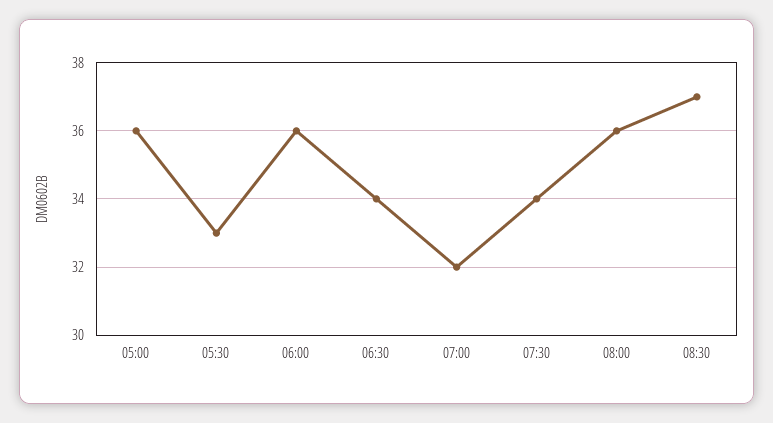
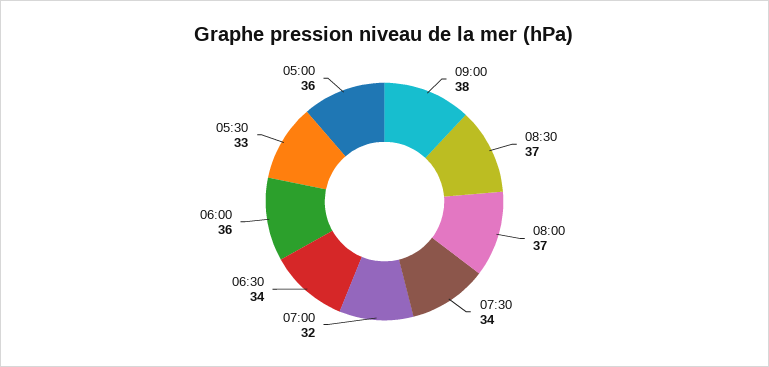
08:00: 36 -> 37
09:00: none -> 38

